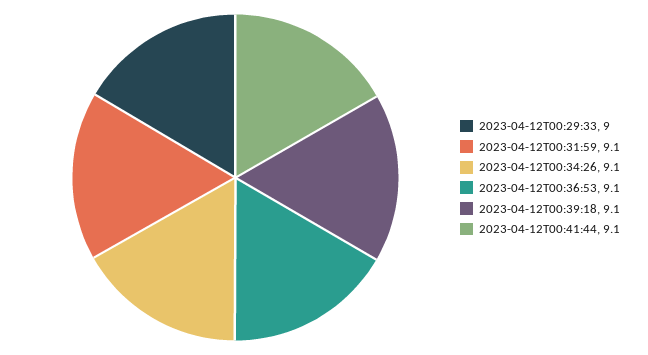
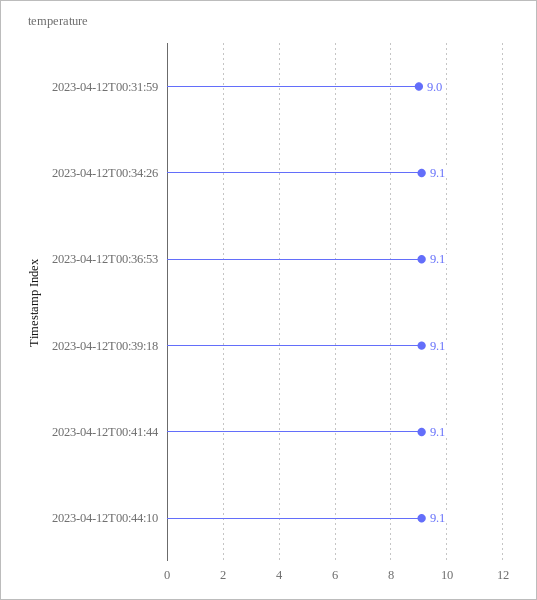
2023-04-12T00:29:33: 9 -> none
2023-04-12T00:31:59: 9.1 -> 9
2023-04-12T00:44:10: none -> 9.1

